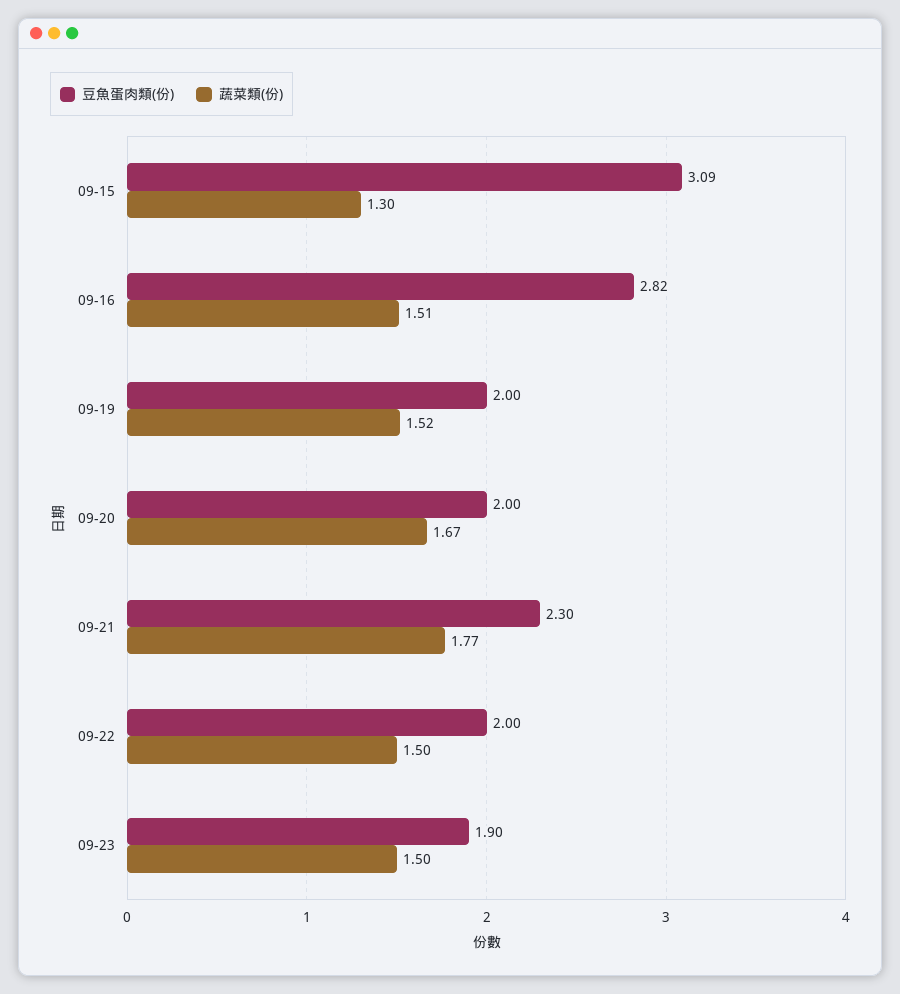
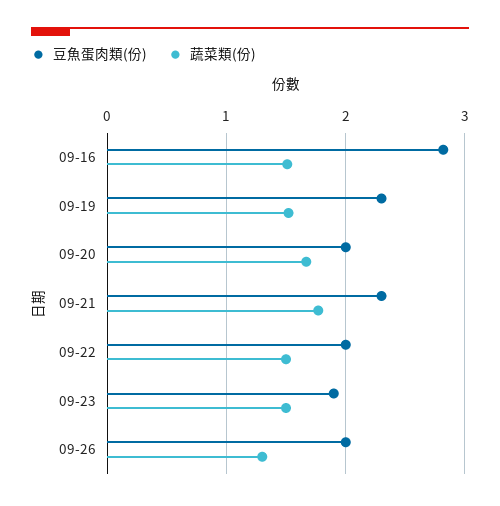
豆魚蛋肉類(份), 09-15: 3.09 -> none
蔬菜類(份), 09-15: 1.3 -> none
豆魚蛋肉類(份), 09-19: 2 -> 2.3
豆魚蛋肉類(份), 09-26: none -> 2
蔬菜類(份), 09-26: none -> 1.3

